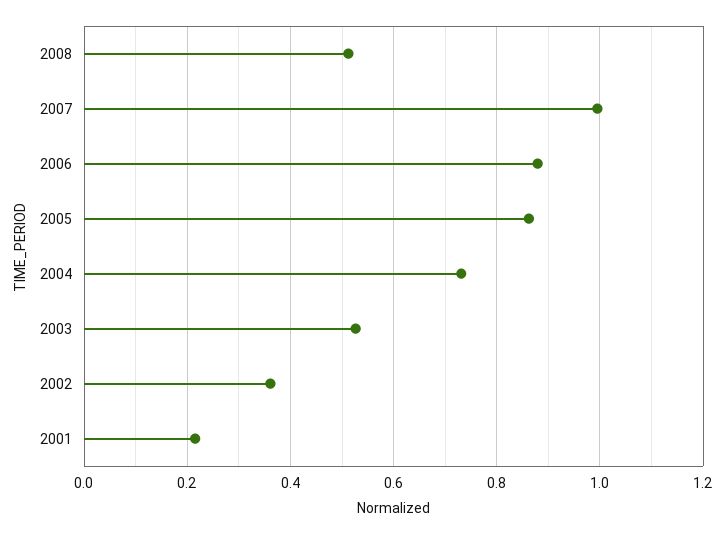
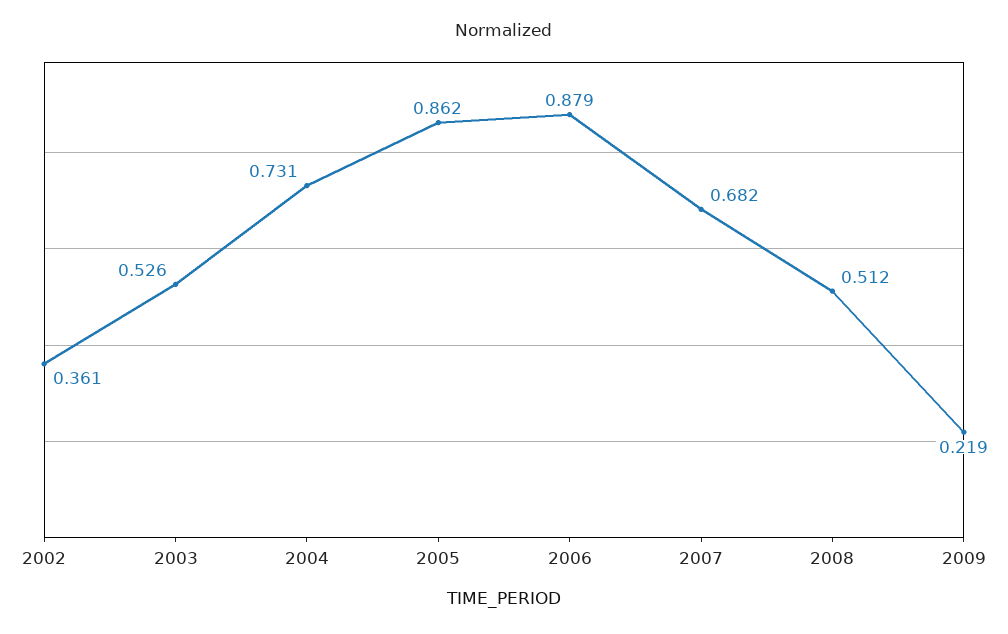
2007: 1 -> 0.682
2001: 0.22 -> none
2009: none -> 0.219

